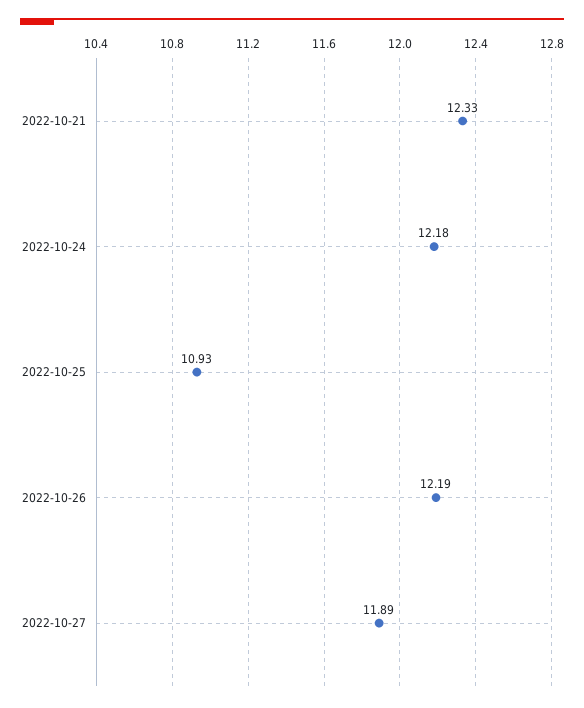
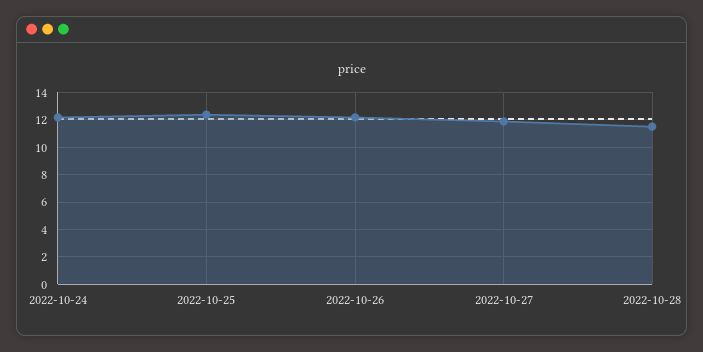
2022-10-21: 12.33 -> none
2022-10-25: 10.93 -> 12.5
2022-10-28: none -> 11.5

